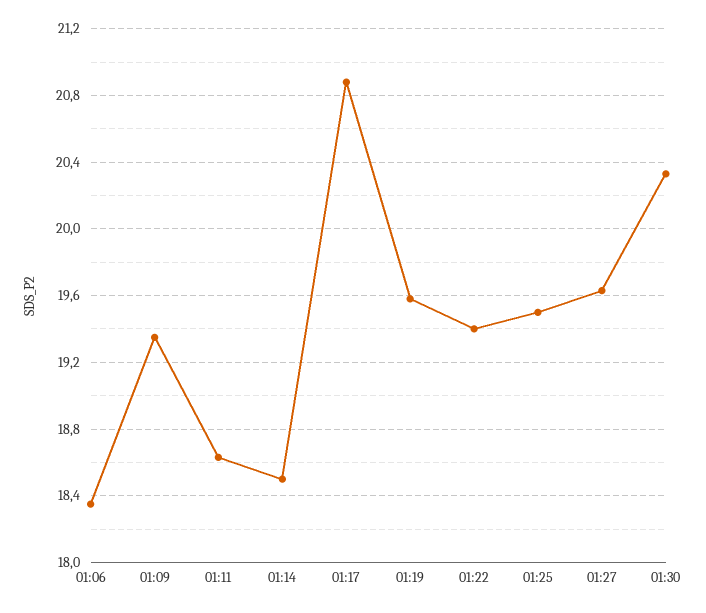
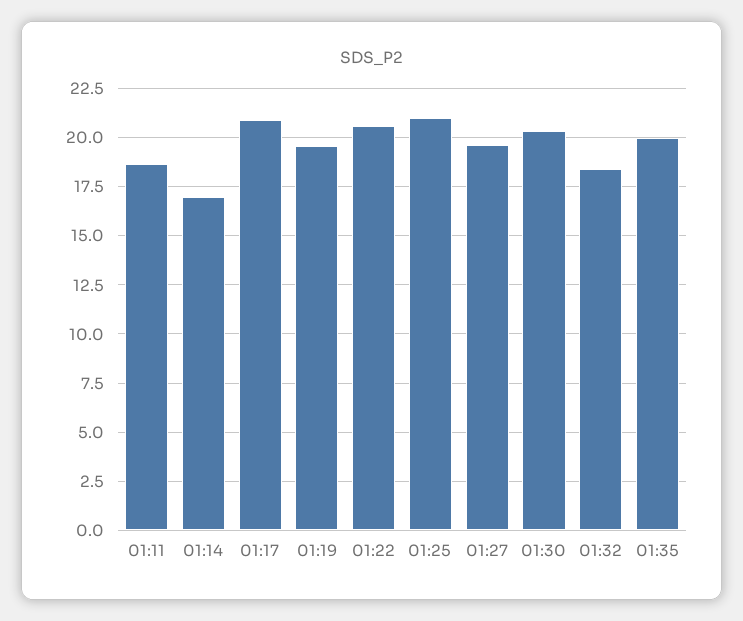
01:06: 18.35 -> none
01:09: 19.35 -> none
01:14: 18.5 -> 17
01:22: 19.4 -> 20.5
01:25: 19.5 -> 21
01:32: none -> 18.5
01:35: none -> 20

